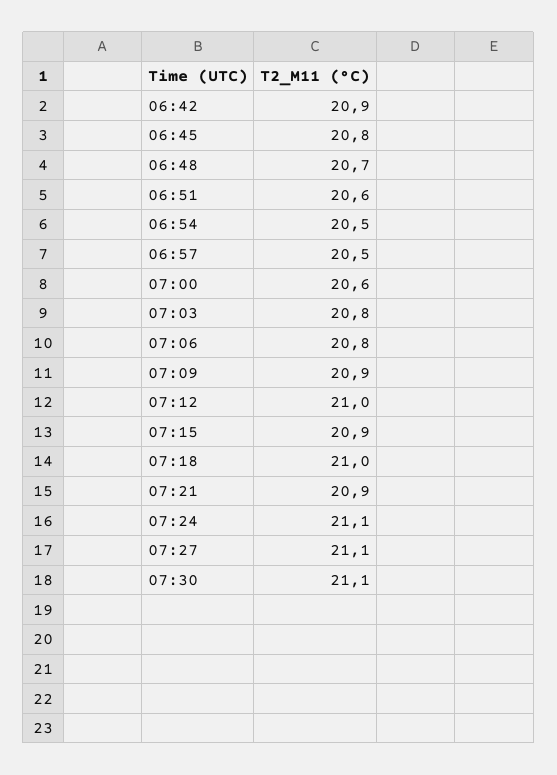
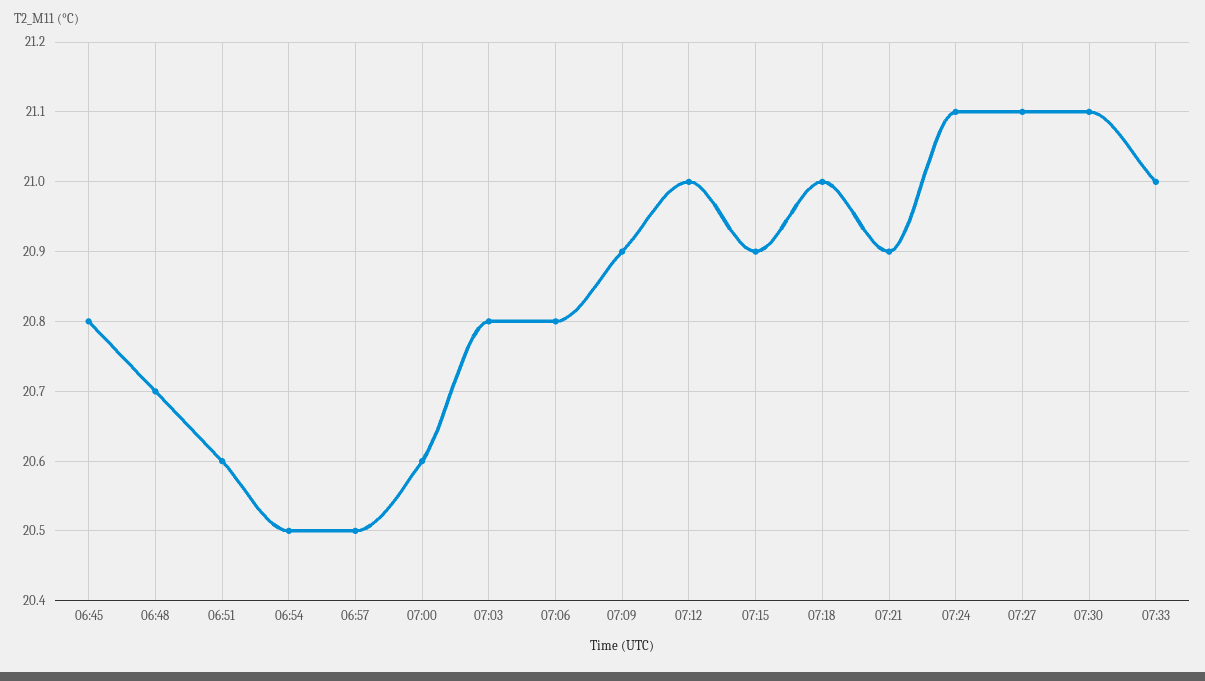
06:42: 20.9 -> none
07:33: none -> 21

